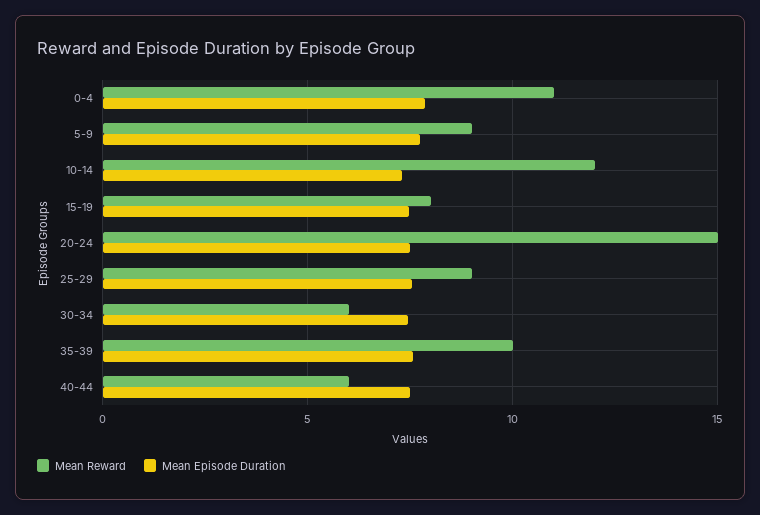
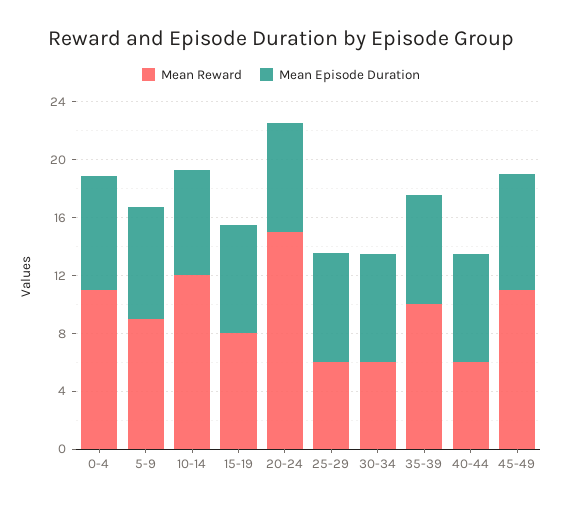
Mean Reward, 25-29: 9 -> 6
Mean Reward, 45-49: none -> 11
Mean Episode Duration, 45-49: none -> 8

